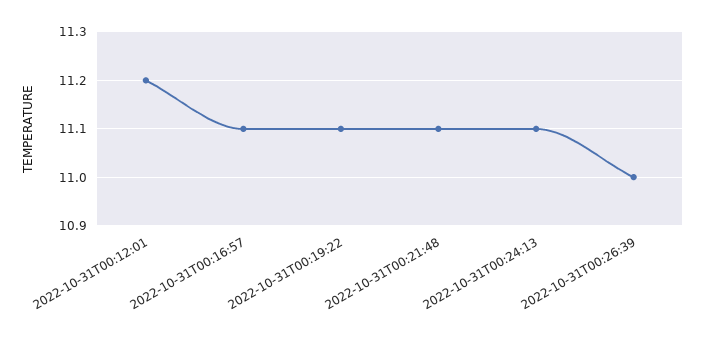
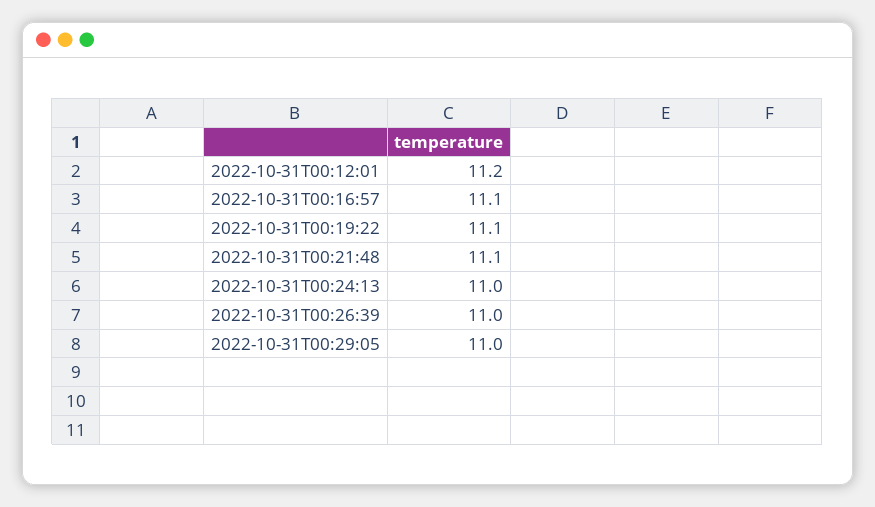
2022-10-31T00:24:13: 11.1 -> 11
2022-10-31T00:29:05: none -> 11

